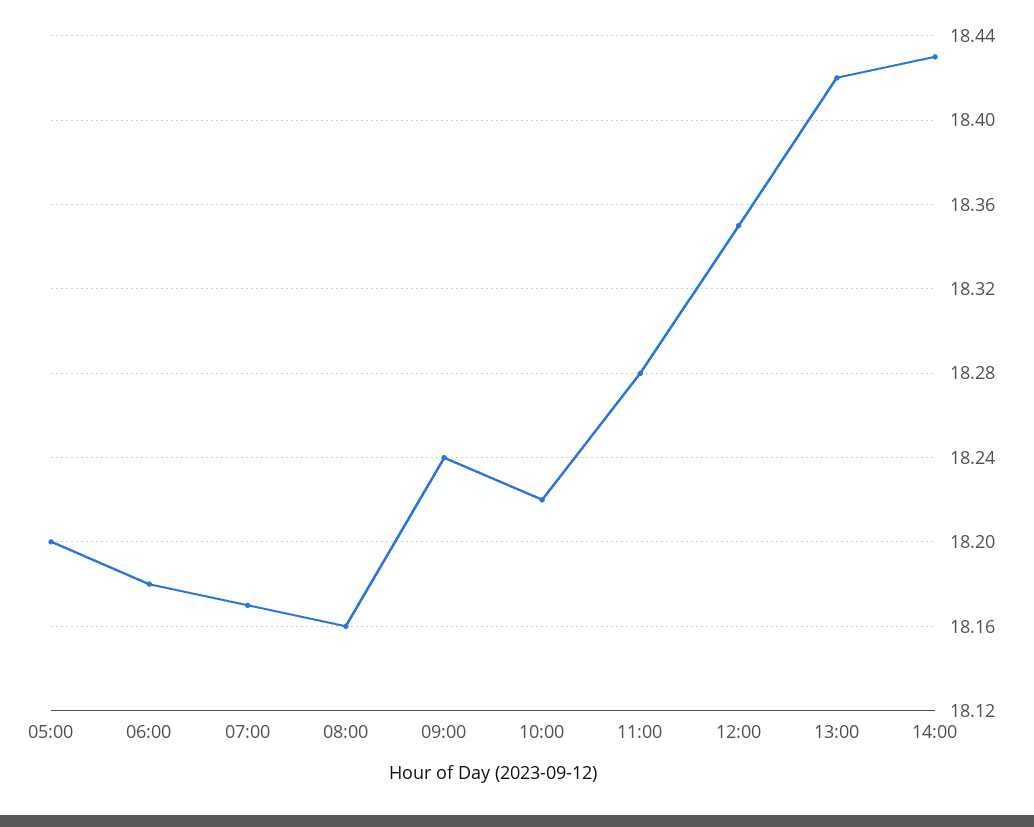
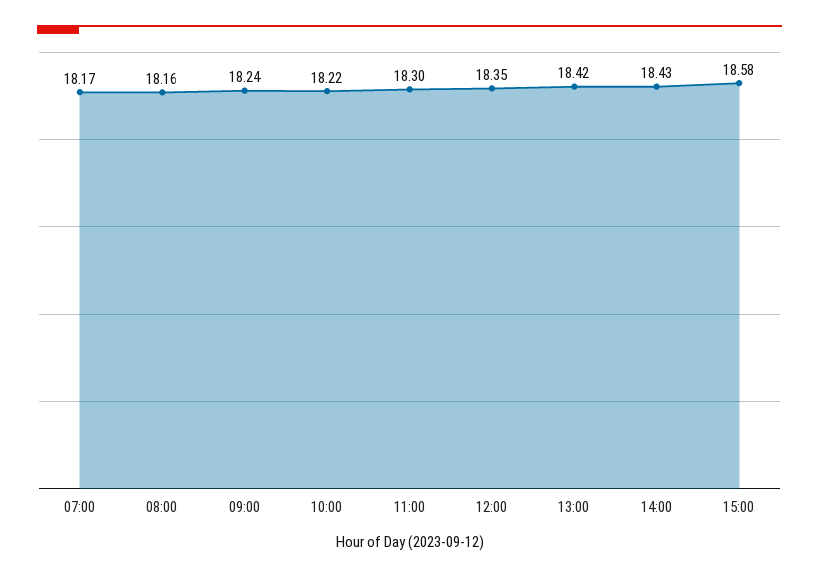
05:00: 18.2 -> none
06:00: 18.18 -> none
11:00: 18.28 -> 18.3
15:00: none -> 18.58

